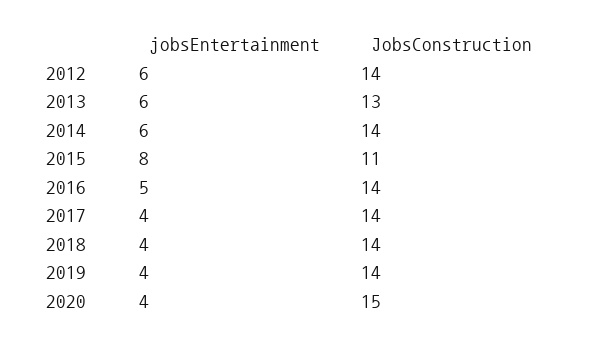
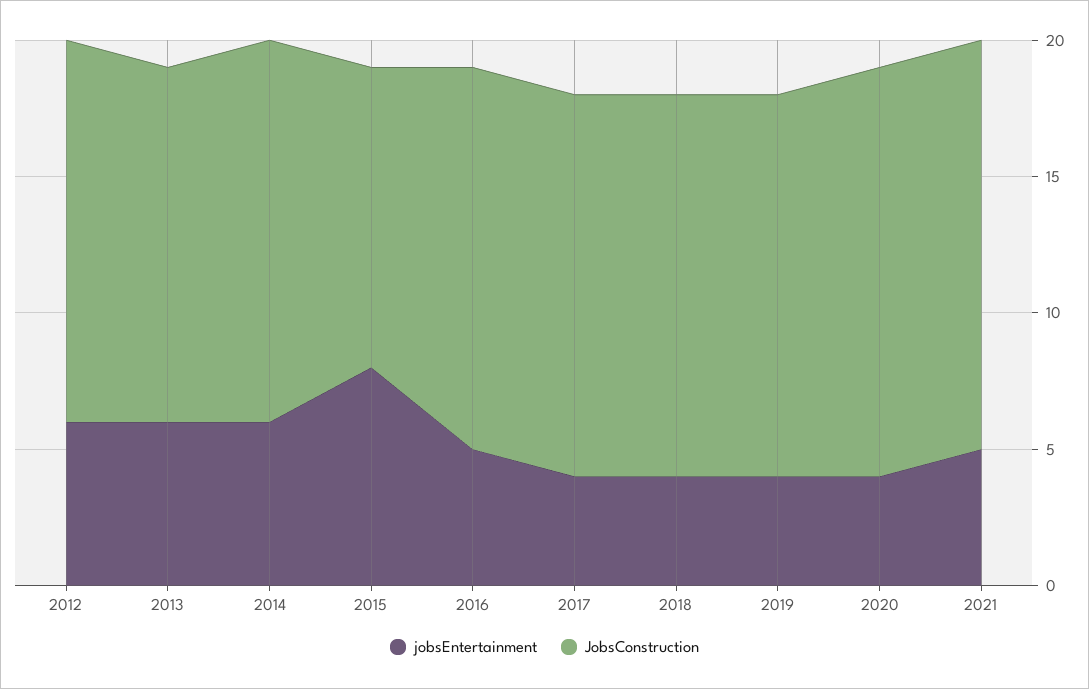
jobsEntertainment, 2021: none -> 5
JobsConstruction, 2021: none -> 15

